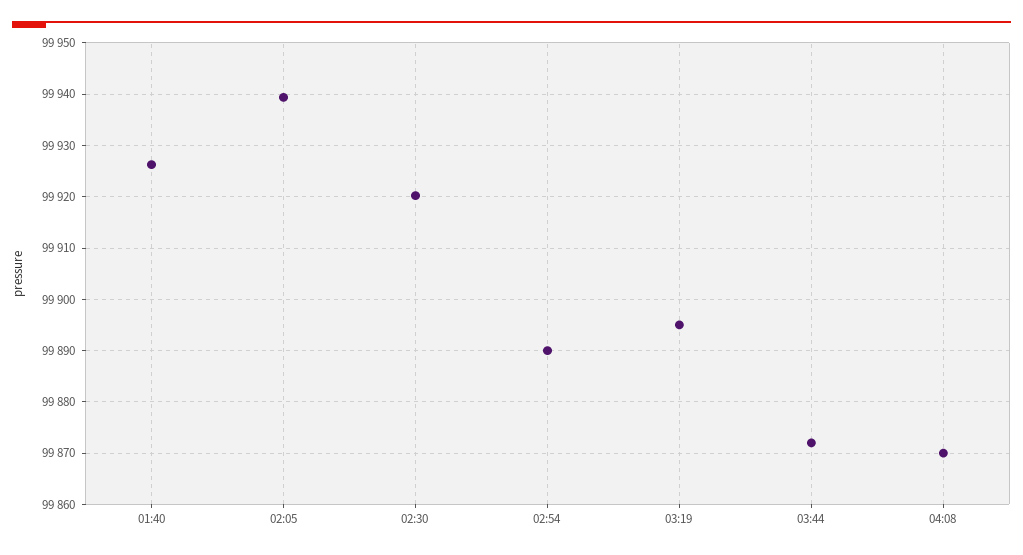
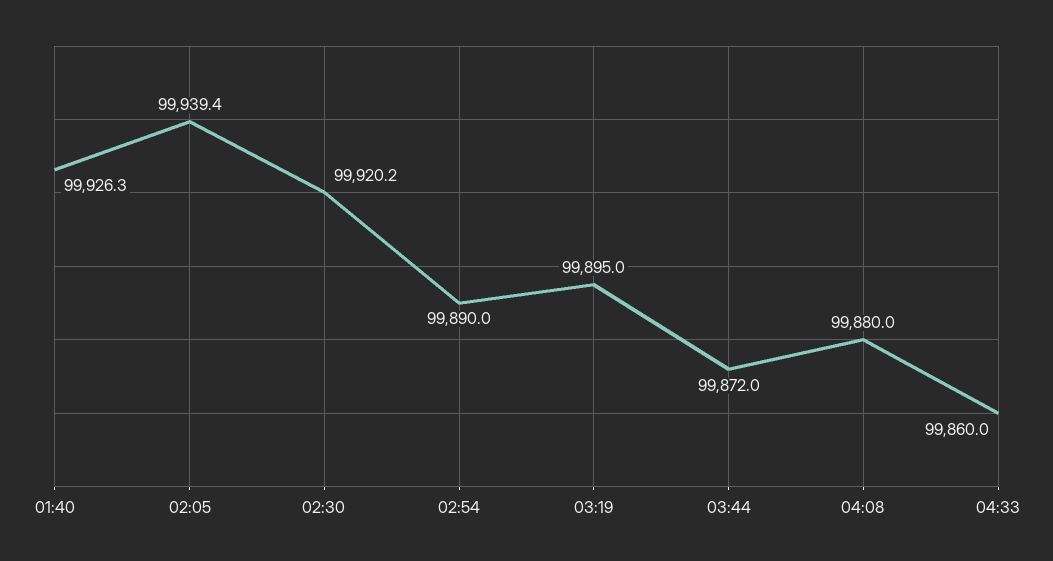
04:08: 99870 -> 99880
04:33: none -> 99860

